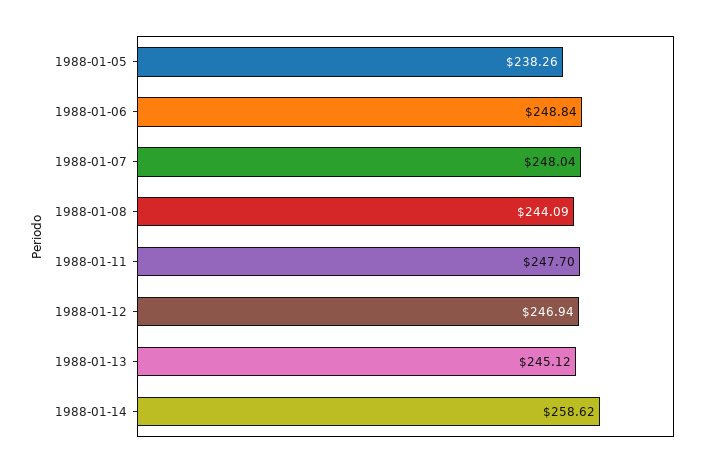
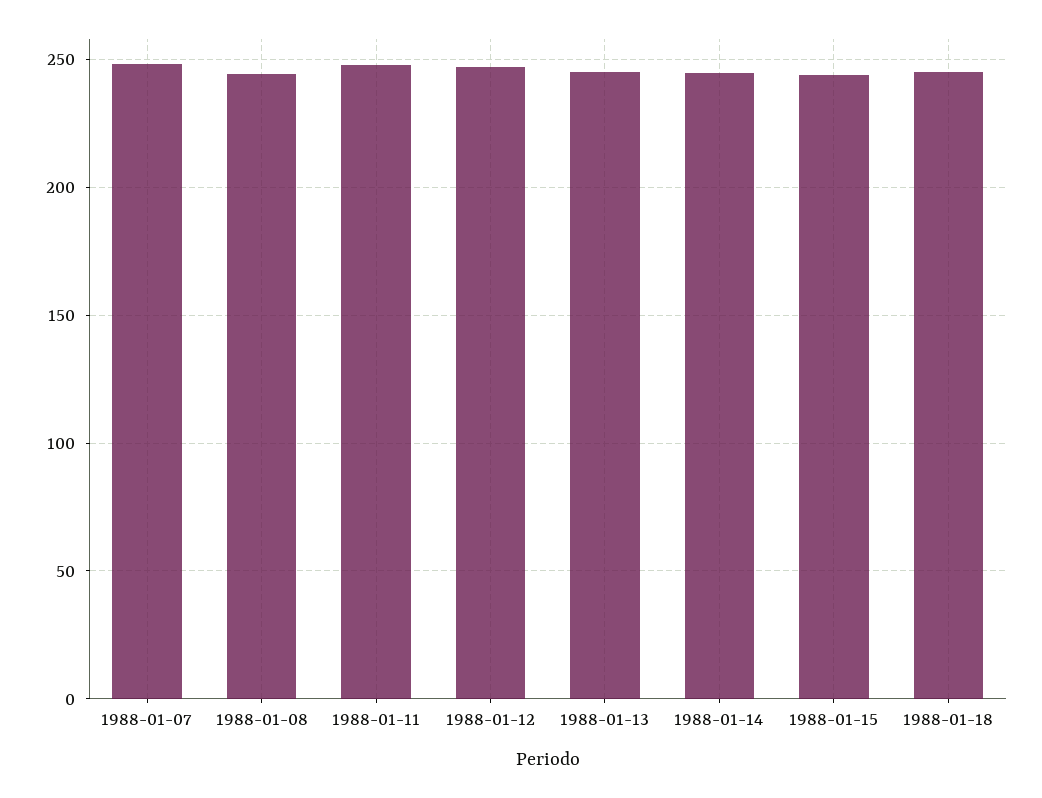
1988-01-05: 238.26 -> none
1988-01-06: 248.84 -> none
1988-01-14: 258.62 -> 245
1988-01-15: none -> 245
1988-01-18: none -> 245

